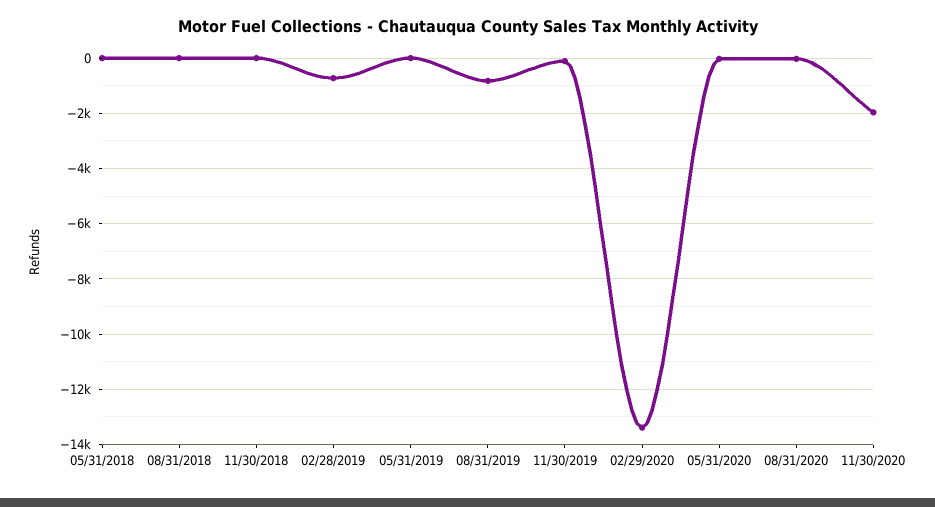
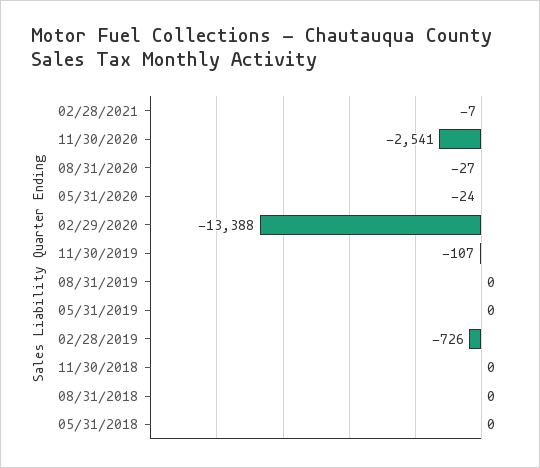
08/31/2019: -750 -> 0
11/30/2020: -2000 -> -2541
02/28/2021: none -> -7

